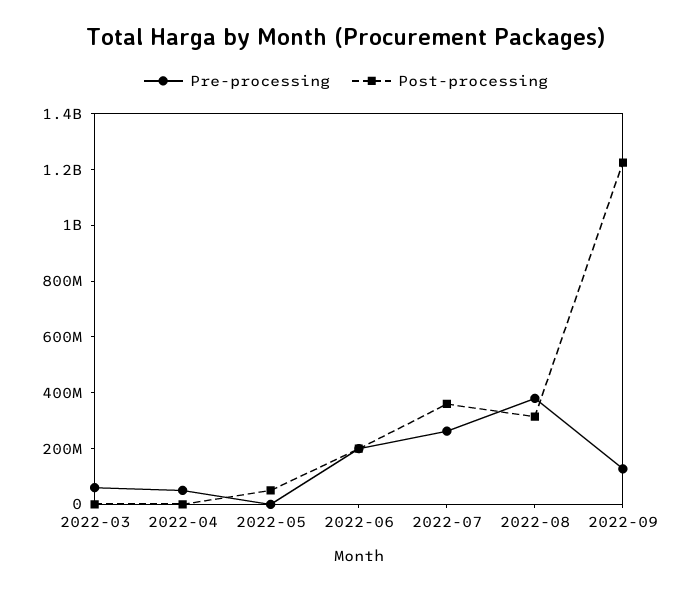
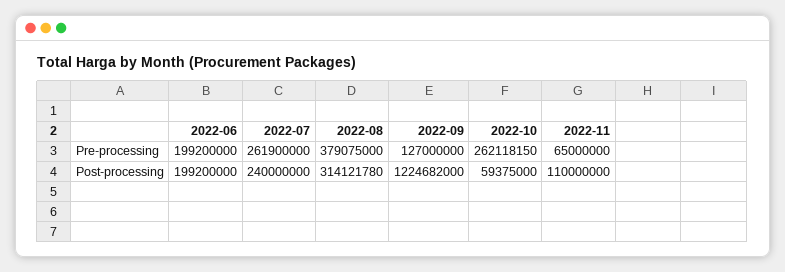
Pre-processing, 2022-03: 50000000 -> none
Post-processing, 2022-03: 0 -> none
Pre-processing, 2022-04: 50000000 -> none
Post-processing, 2022-04: 0 -> none
Pre-processing, 2022-05: 0 -> none
Post-processing, 2022-05: 50000000 -> none
Post-processing, 2022-07: 350000000 -> 240000000
Pre-processing, 2022-10: none -> 262118150
Pre-processing, 2022-11: none -> 65000000
Post-processing, 2022-10: none -> 59375000
Post-processing, 2022-11: none -> 110000000

